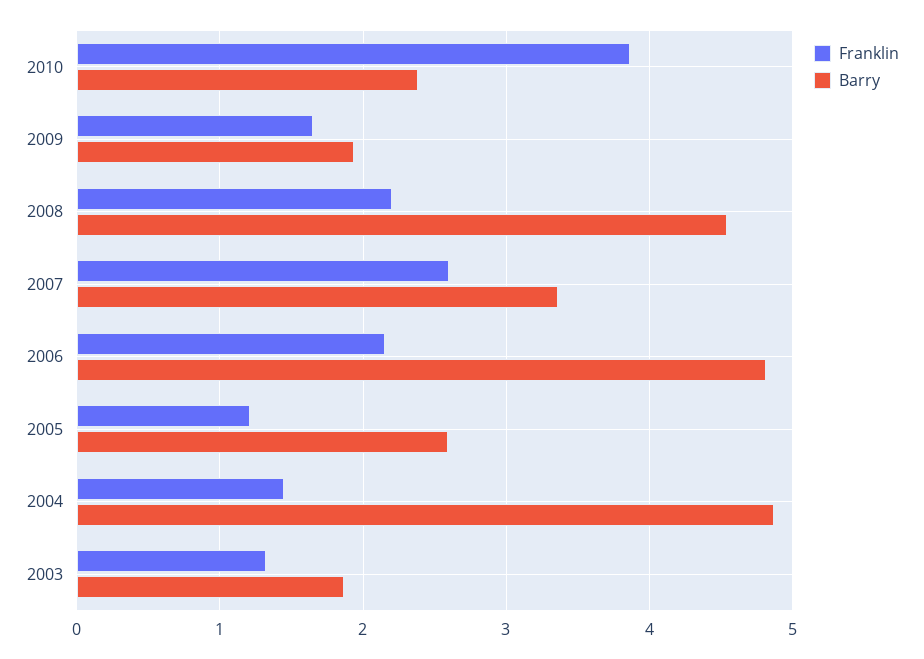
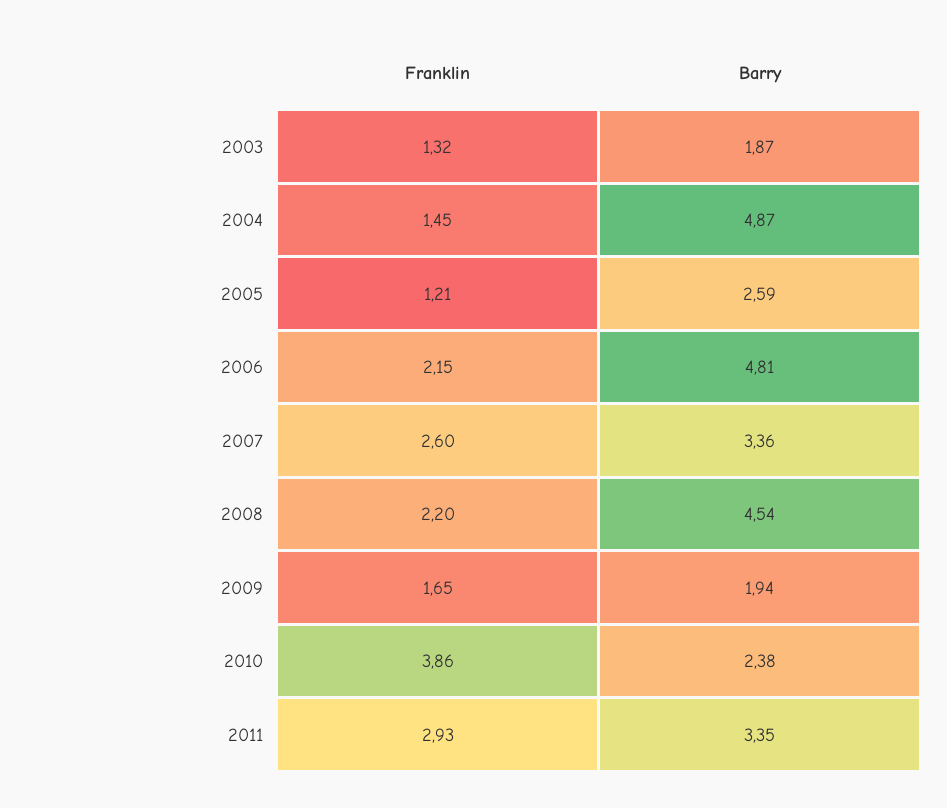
Franklin, 2011: none -> 2.93
Barry, 2011: none -> 3.35

